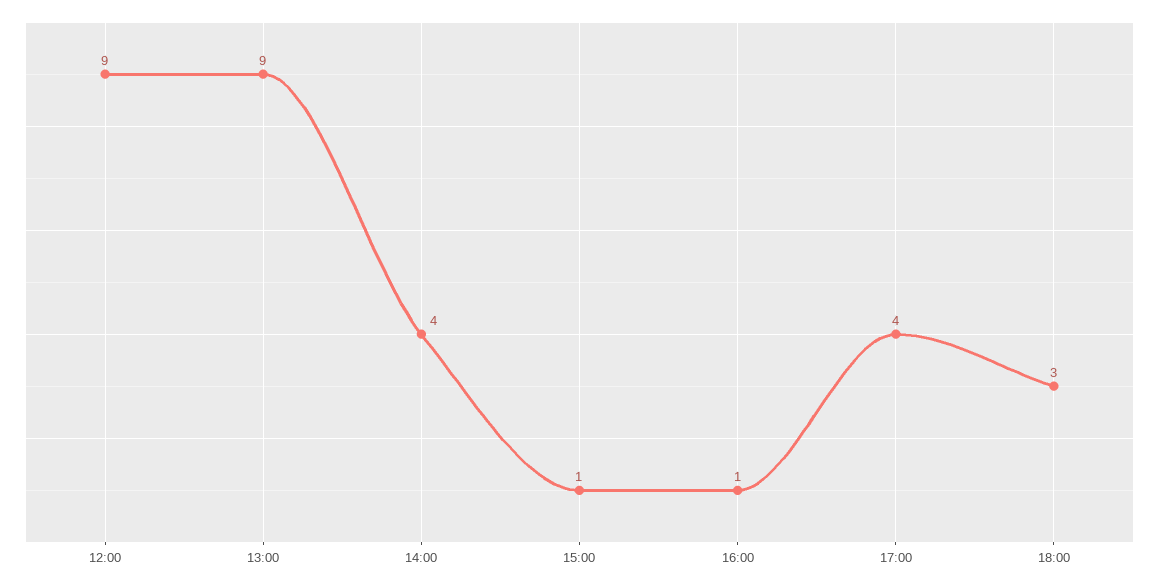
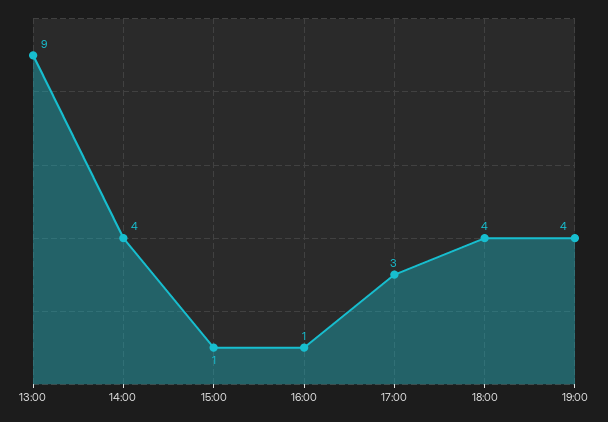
12:00: 9 -> none
17:00: 4 -> 3
18:00: 3 -> 4
19:00: none -> 4

